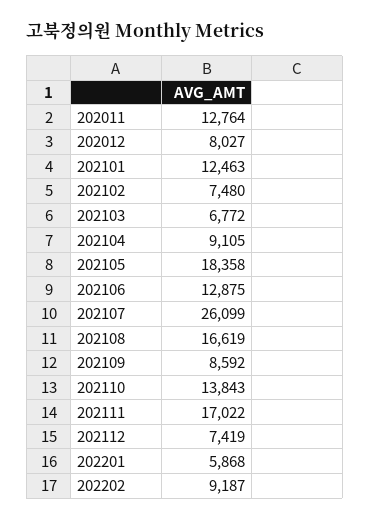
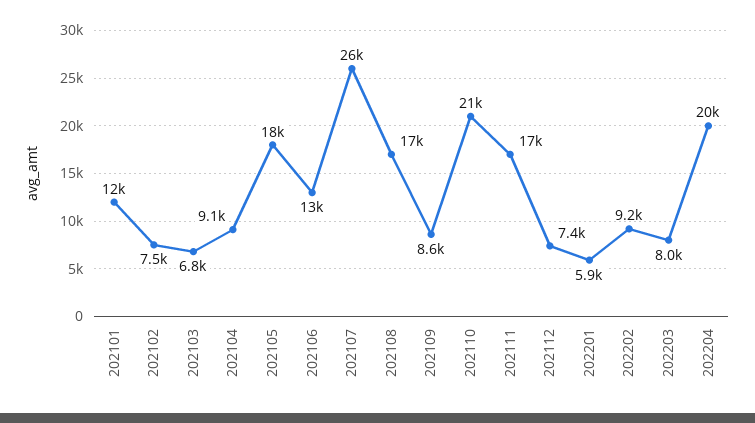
202011: 12764 -> none
202012: 8027 -> none
202110: 13843 -> 21000
202203: none -> 8000
202204: none -> 20000

